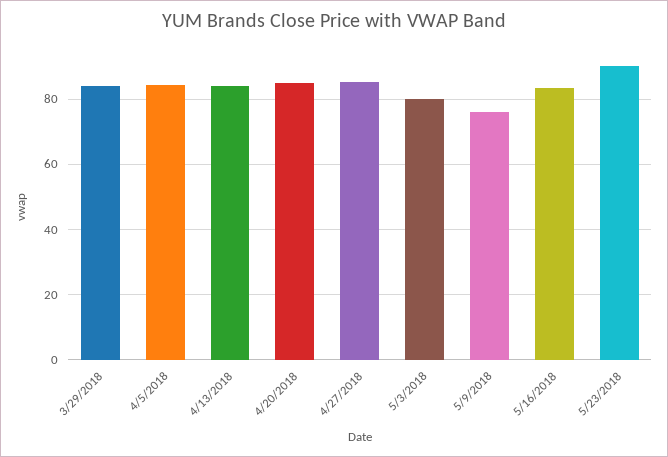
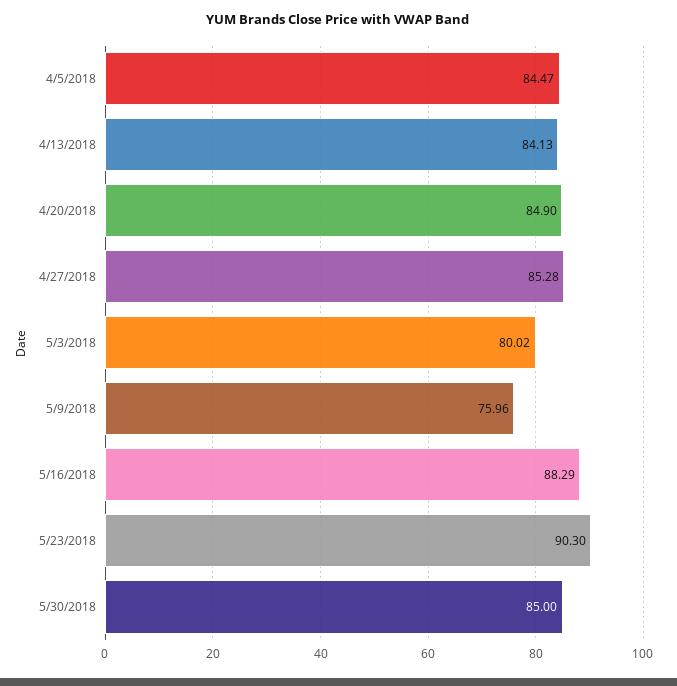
3/29/2018: 84 -> none
5/16/2018: 84 -> 88.29
5/30/2018: none -> 85

